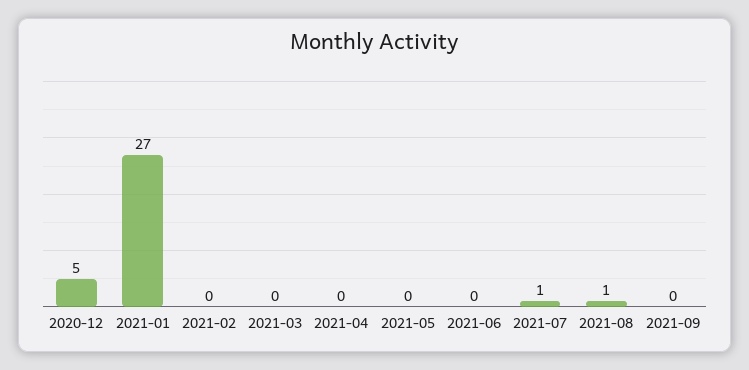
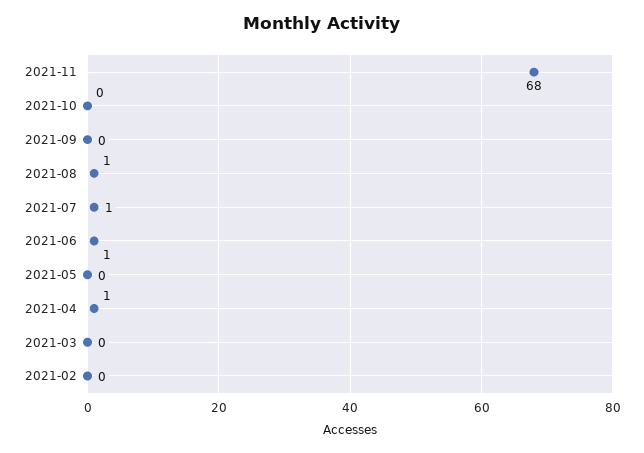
2020-12: 5 -> none
2021-01: 27 -> none
2021-04: 0 -> 1
2021-06: 0 -> 1
2021-11: none -> 68
2021-10: none -> 0

